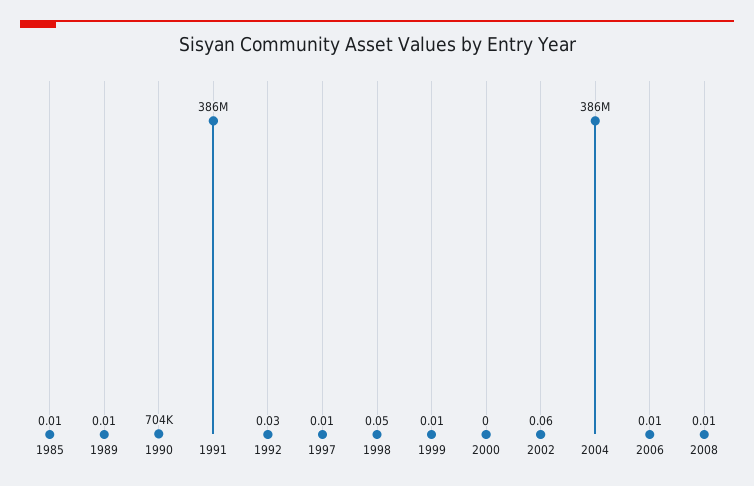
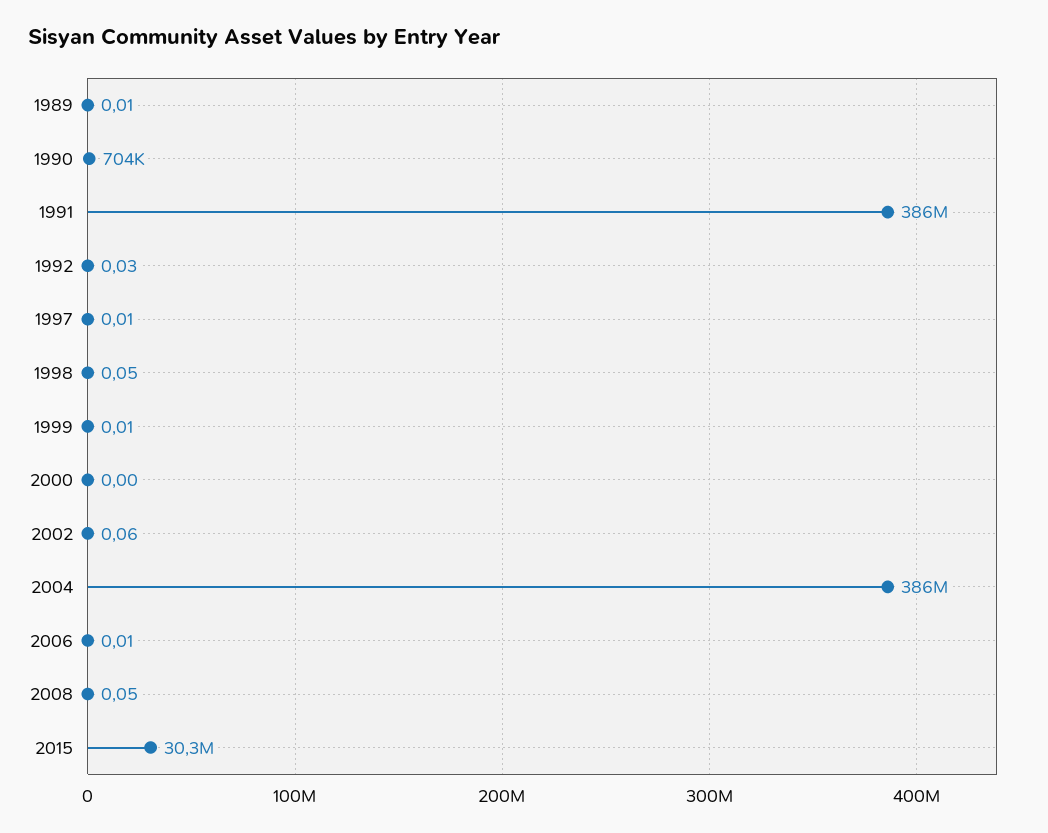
1985: 0.01 -> none
2008: 0.01 -> 0.05
2015: none -> 30300000

